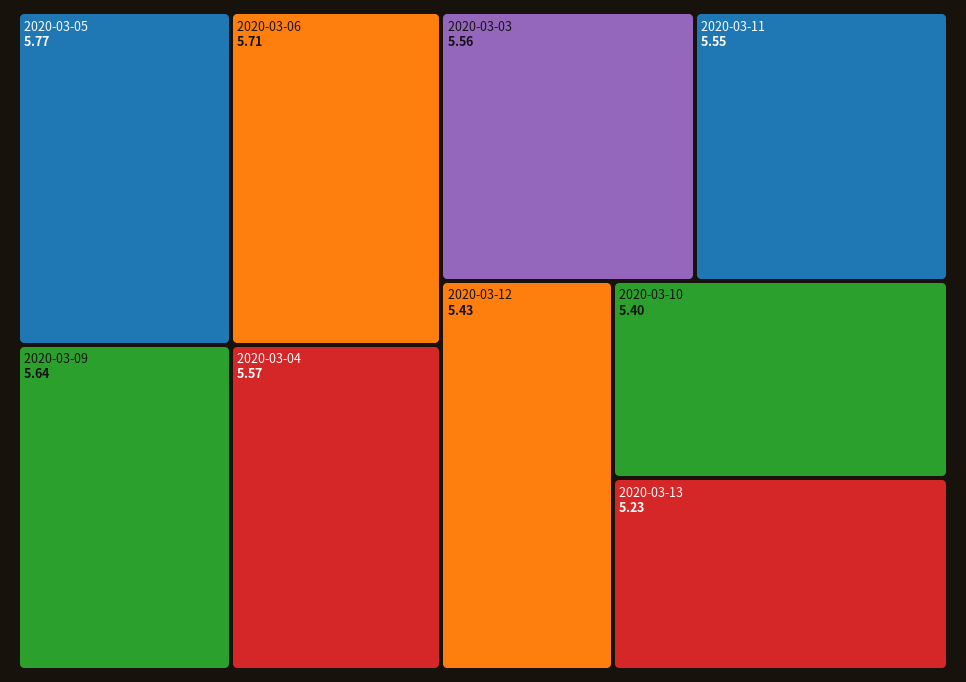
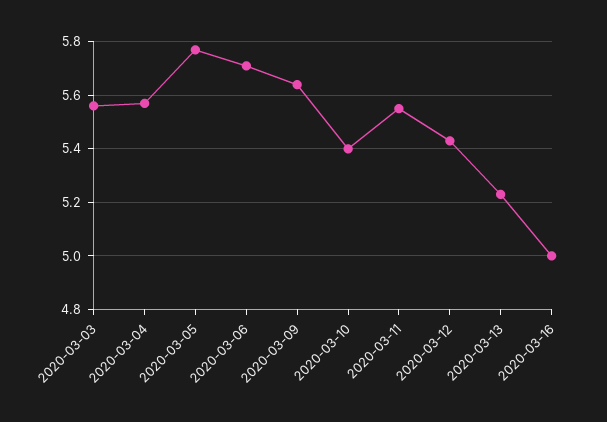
2020-03-16: none -> 5

